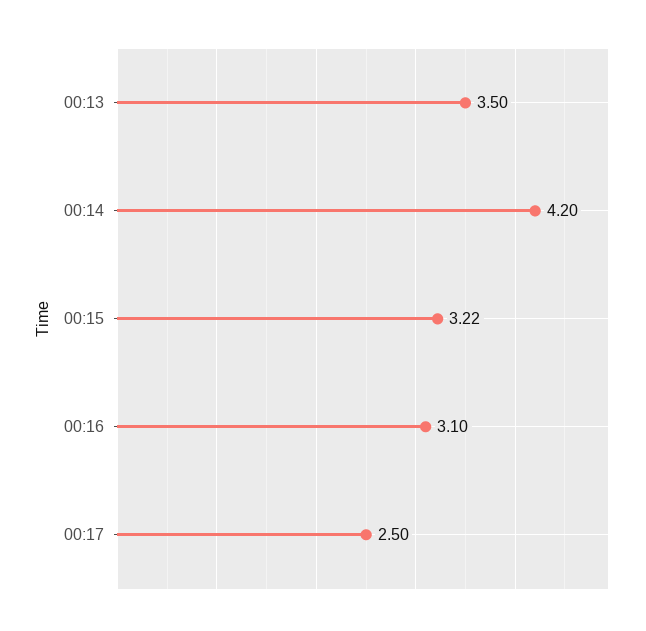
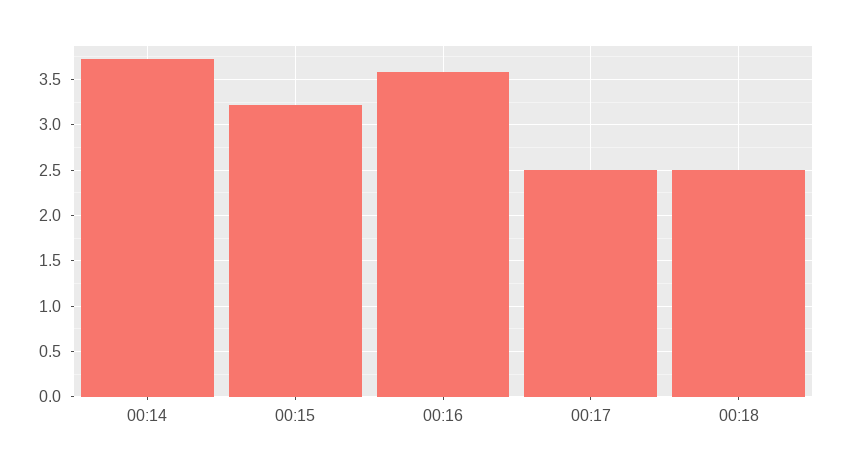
00:13: 3.5 -> none
00:14: 4.2 -> 3.7
00:16: 3.1 -> 3.6
00:18: none -> 2.5

